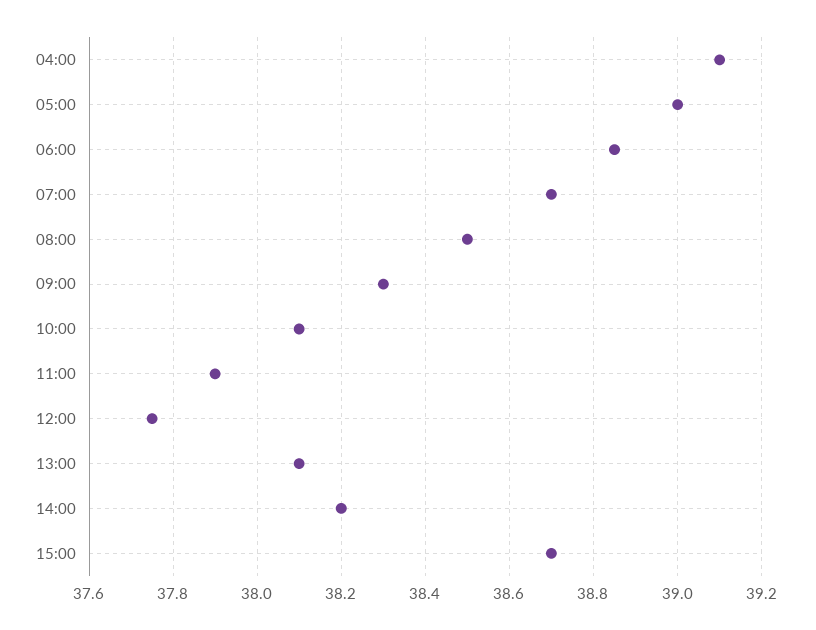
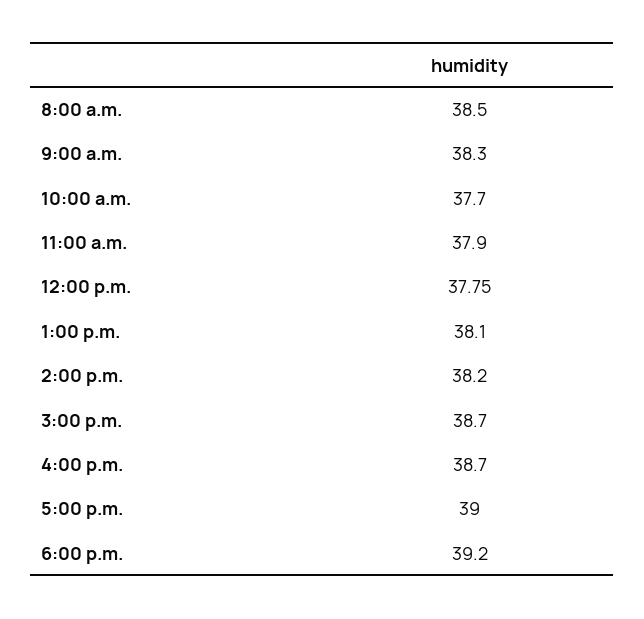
04:00: 39.1 -> none
05:00: 39 -> none
06:00: 38.85 -> none
07:00: 38.7 -> none
10:00: 38.1 -> 37.7
4:00 p.m.: none -> 38.7
5:00 p.m.: none -> 39
6:00 p.m.: none -> 39.2

